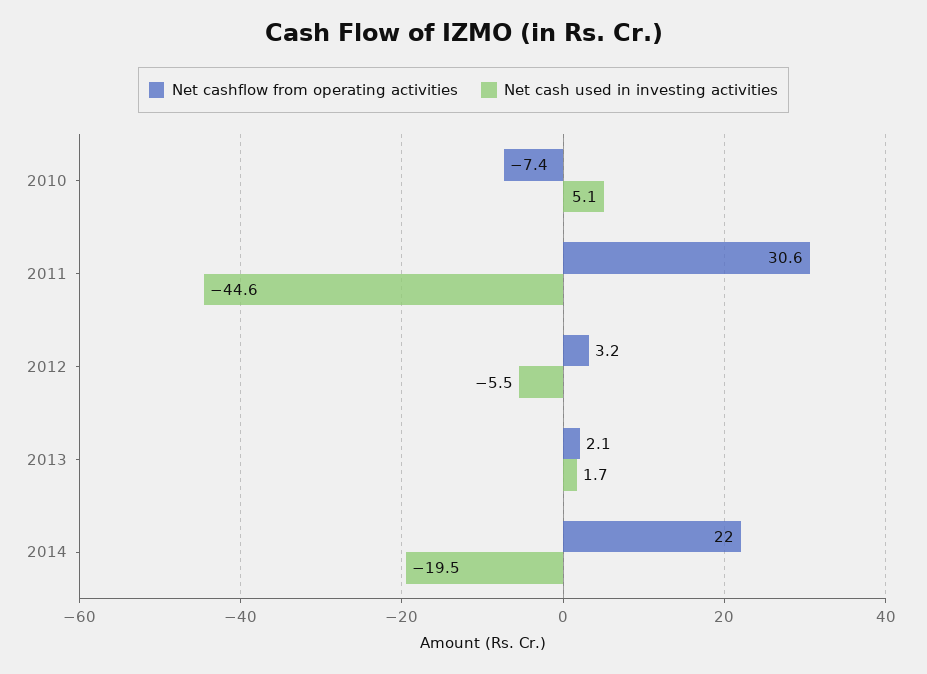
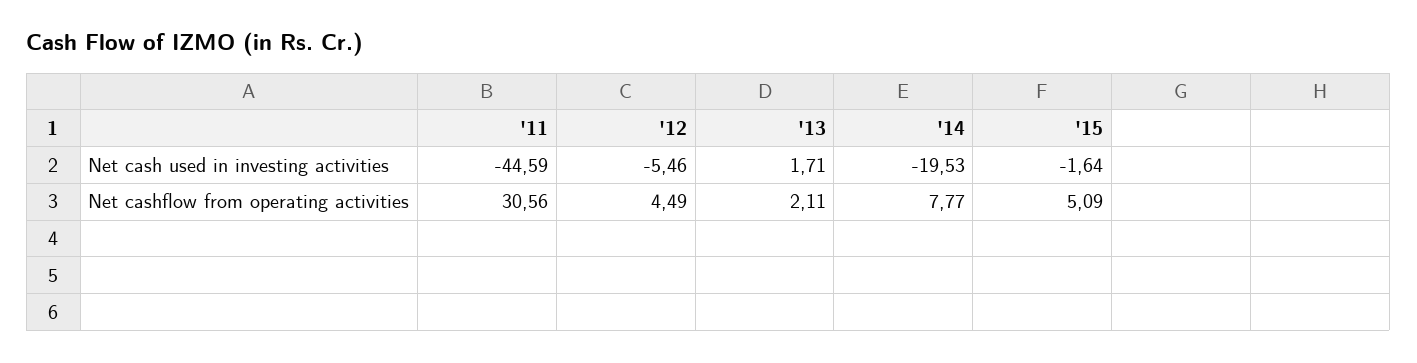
Net cashflow from operating activities, 2010: -7.4 -> none
Net cash used in investing activities, 2010: 5.1 -> none
Net cashflow from operating activities, 2012: 3.2 -> 4.49
Net cashflow from operating activities, 2014: 22 -> 7.77
Net cash used in investing activities, '15: none -> -1.64
Net cashflow from operating activities, '15: none -> 5.09

